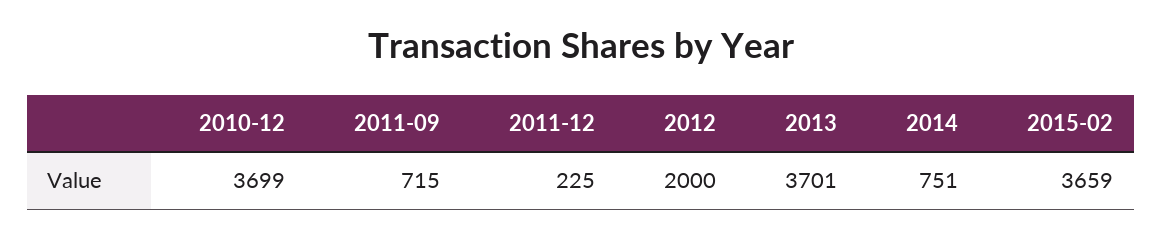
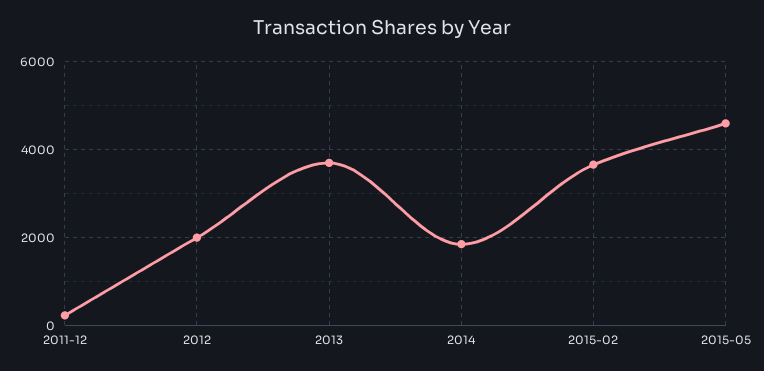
2010-12: 3699 -> none
2011-09: 715 -> none
2014: 751 -> 1800
2015-05: none -> 4600

